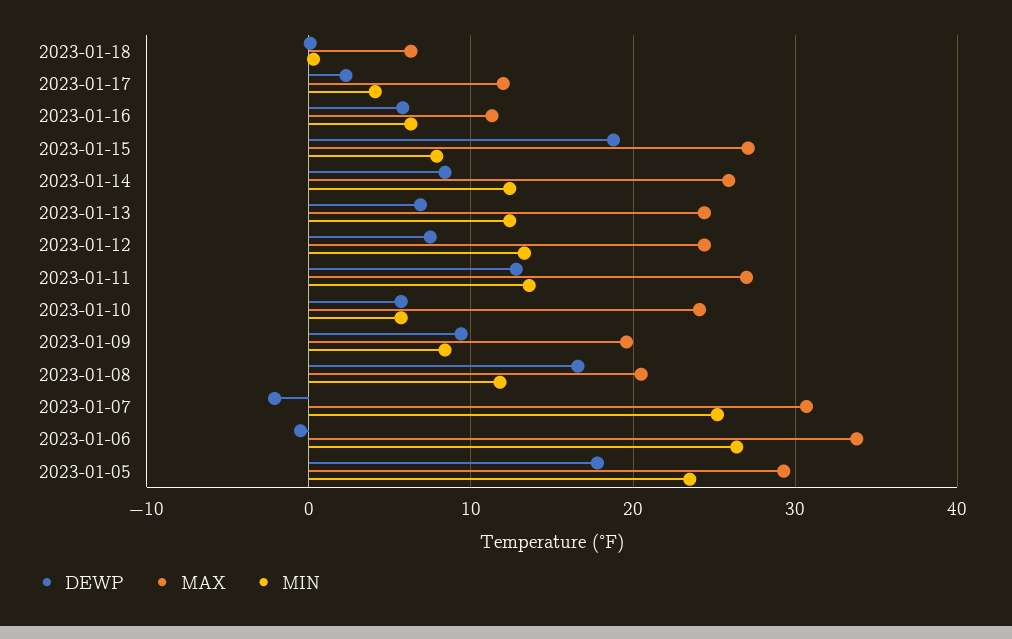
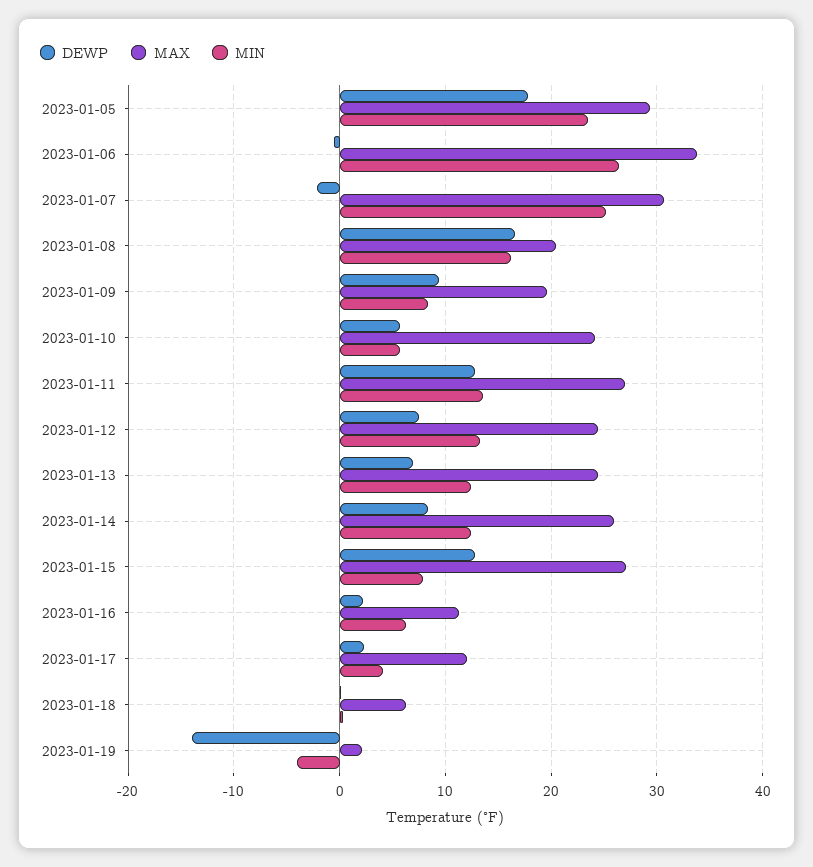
DEWP, 2023-01-16: 6 -> 2
DEWP, 2023-01-15: 19 -> 13
MIN, 2023-01-08: 12 -> 16
DEWP, 2023-01-19: none -> -14
MAX, 2023-01-19: none -> 2
MIN, 2023-01-19: none -> -4

